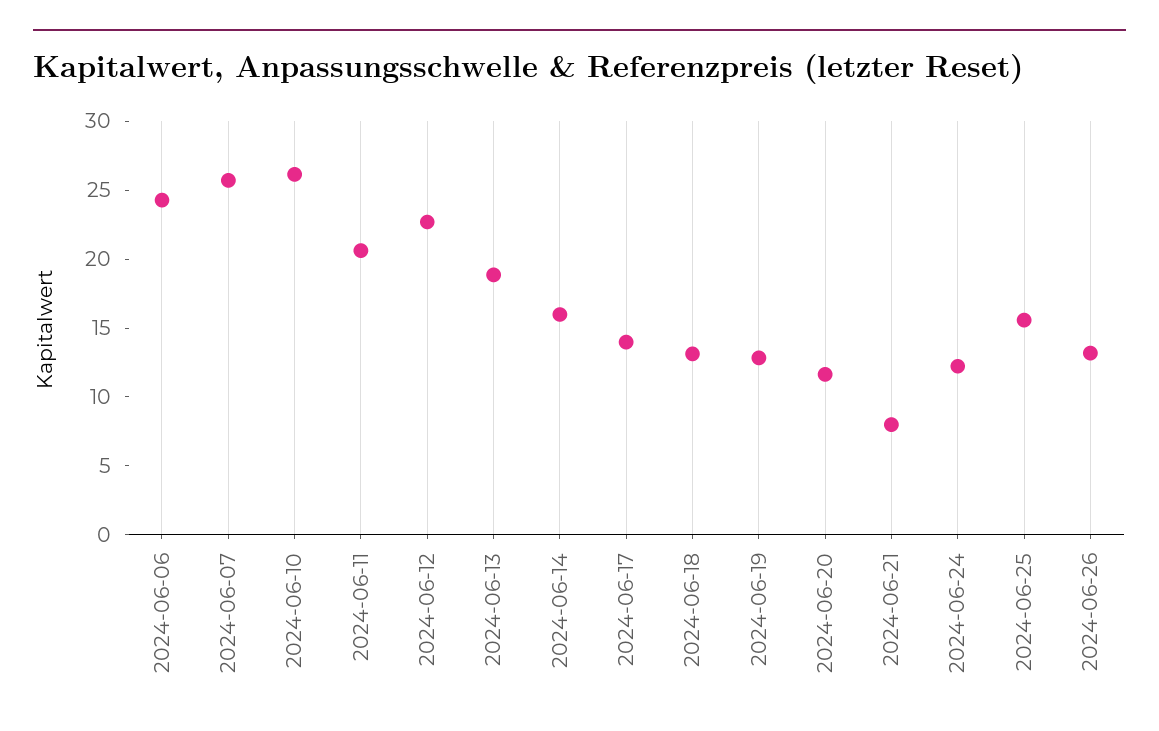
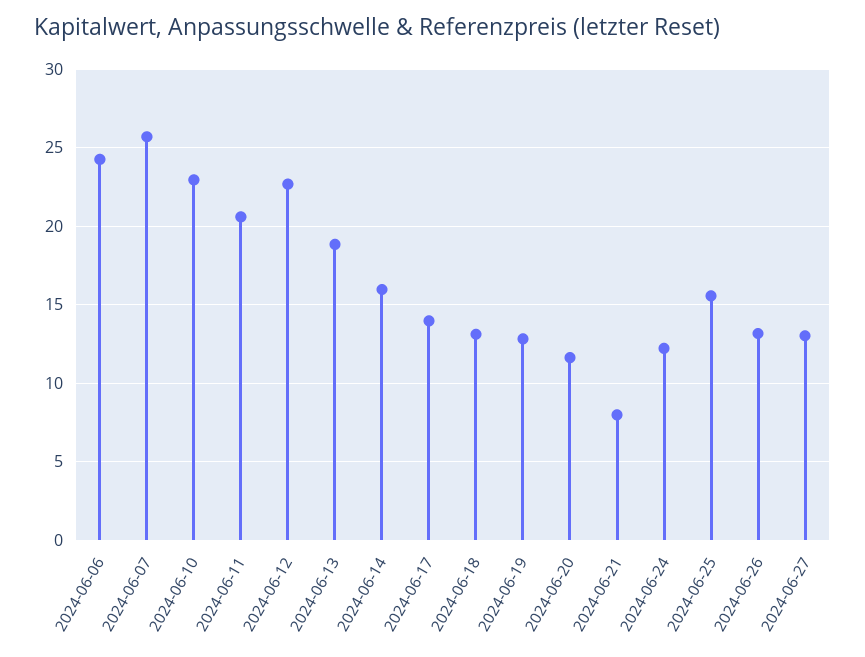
2024-06-10: 26 -> 23
2024-06-27: none -> 13

